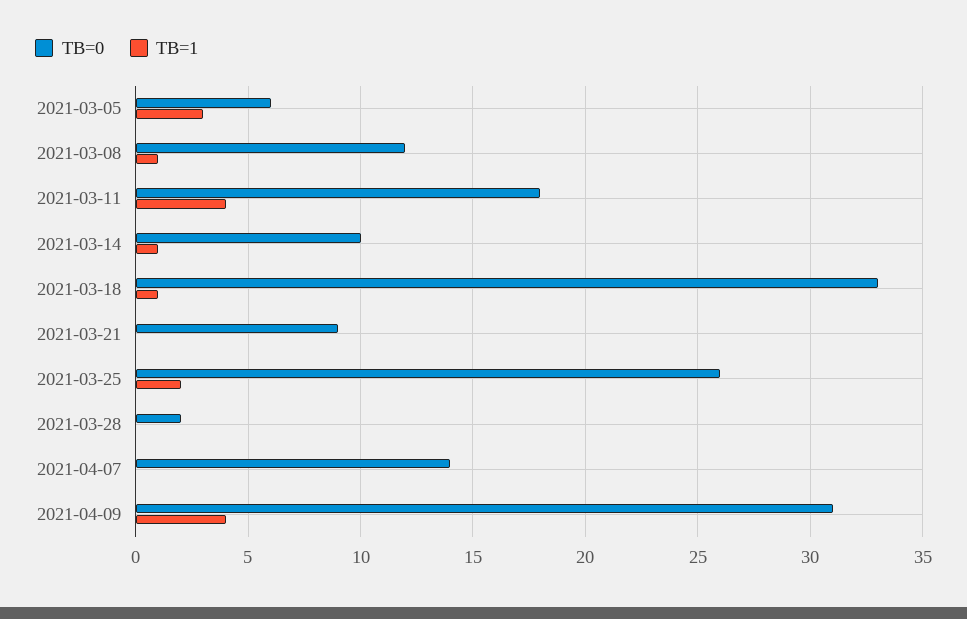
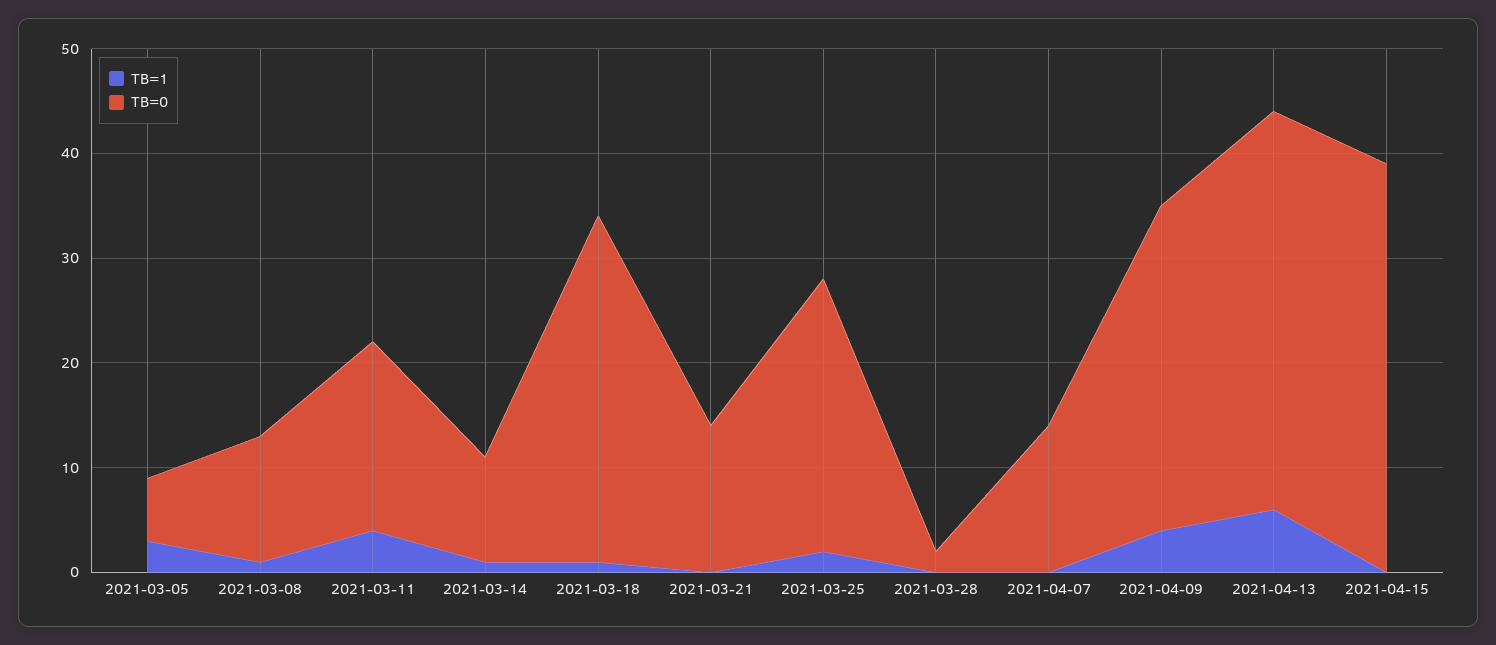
TB=0, 2021-03-21: 9 -> 14
TB=1, 2021-04-13: none -> 6
TB=0, 2021-04-13: none -> 38
TB=1, 2021-04-15: none -> 0
TB=0, 2021-04-15: none -> 39

